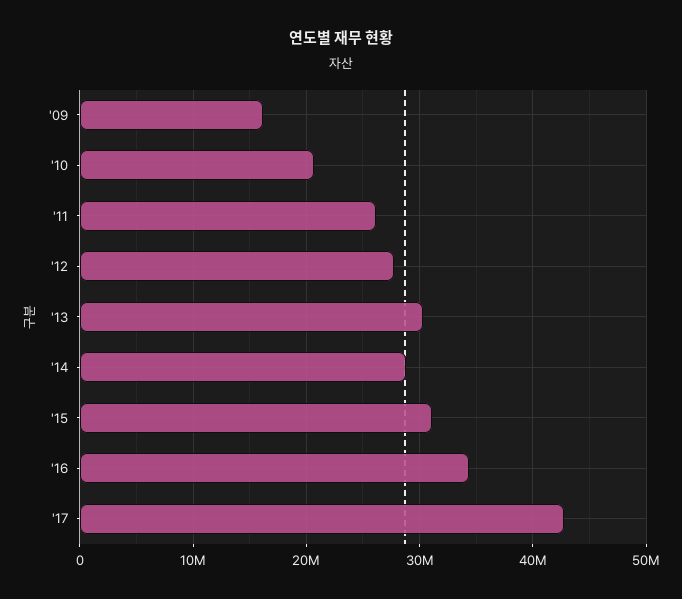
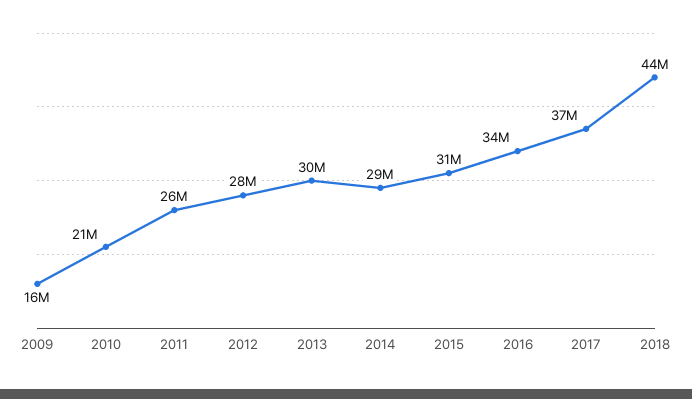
'17: 43000000 -> 37000000
2018: none -> 44000000

